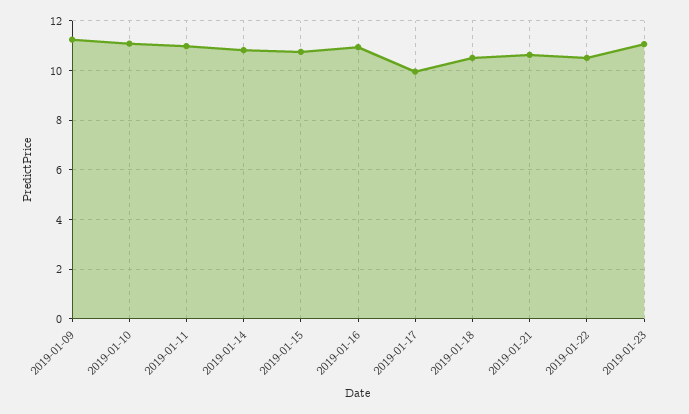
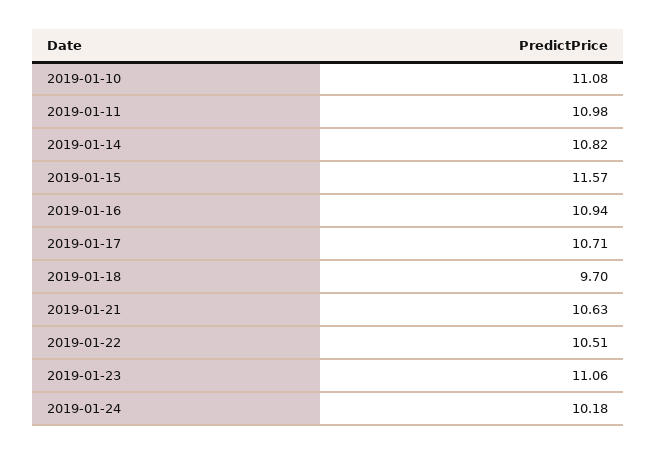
2019-01-09: 11.25 -> none
2019-01-15: 10.75 -> 11.57
2019-01-17: 10 -> 10.71
2019-01-18: 10.5 -> 9.7
2019-01-24: none -> 10.18

